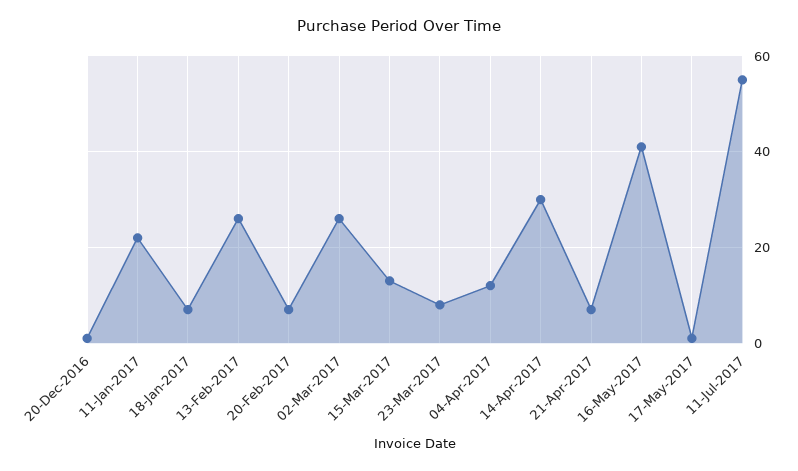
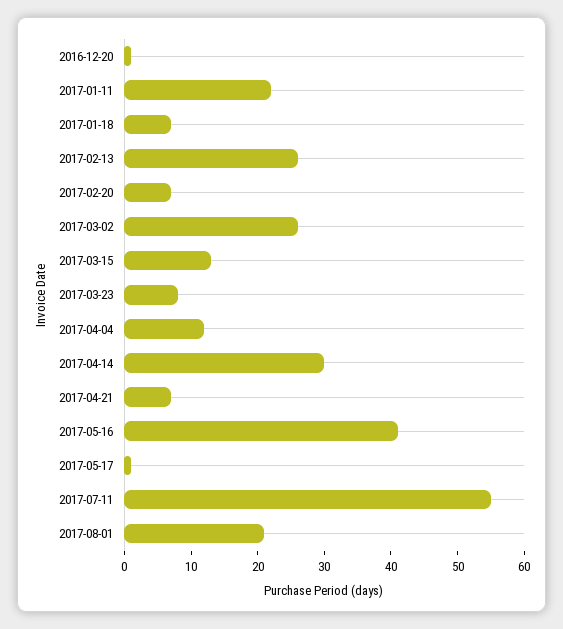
2017-08-01: none -> 20

